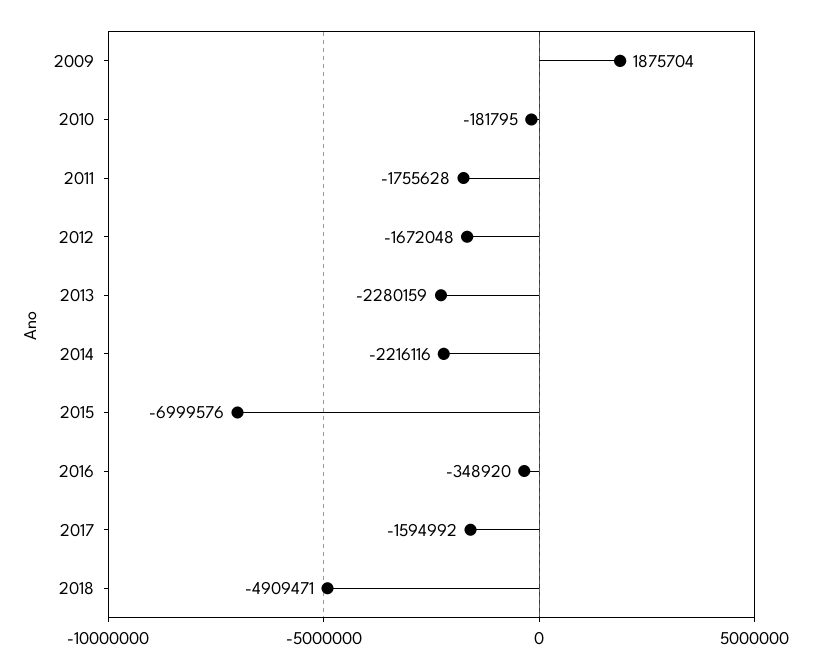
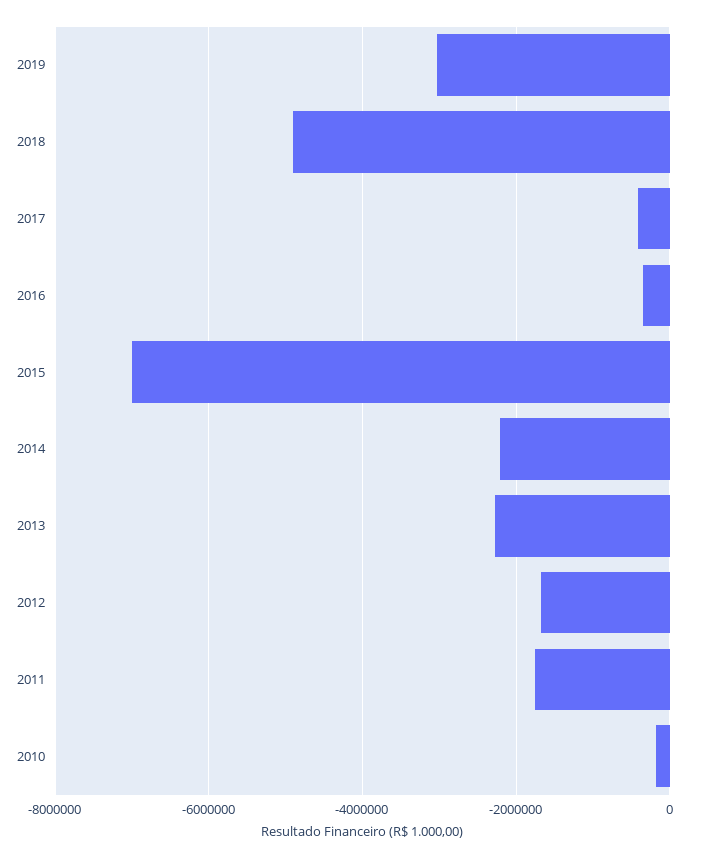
2009: 1875704 -> none
2017: -1594992 -> -400000
2019: none -> -3000000

